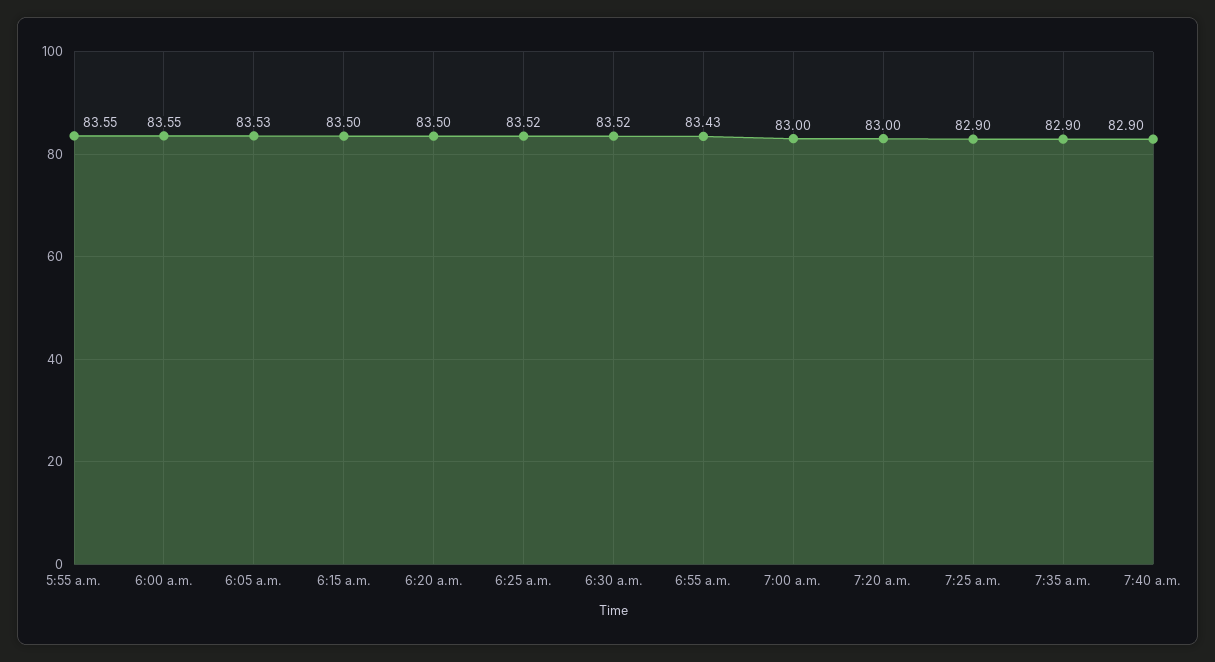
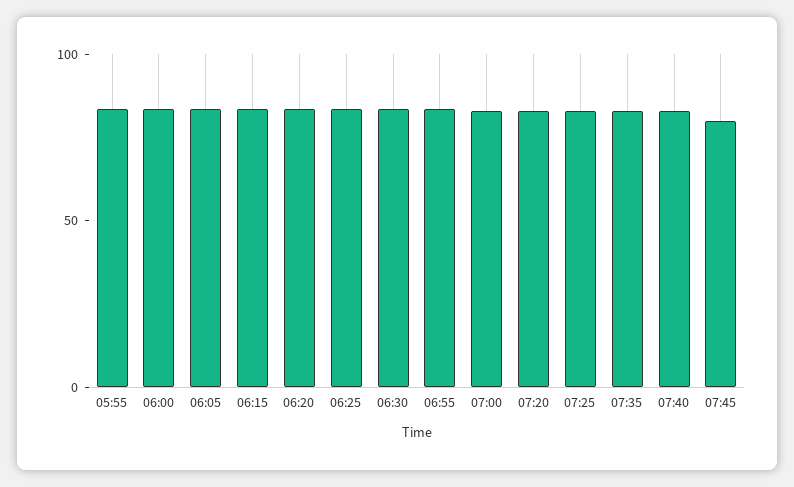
07:45: none -> 80

